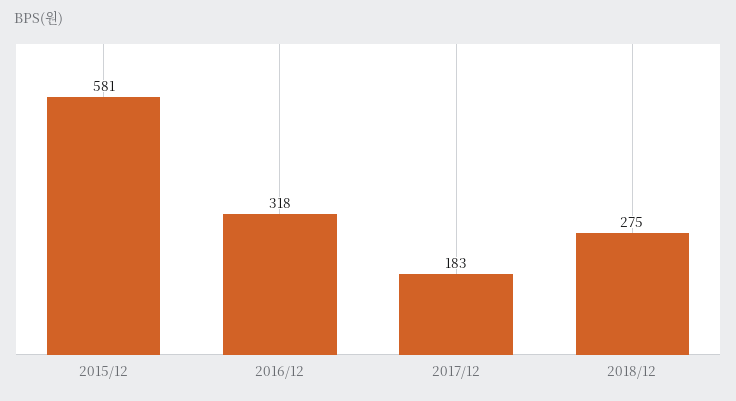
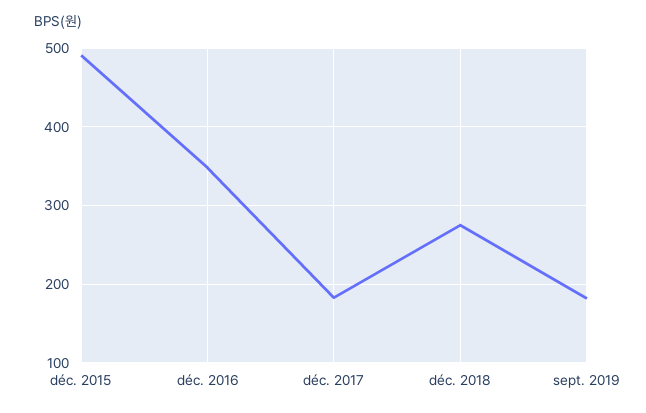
2015/12: 581 -> 490
2016/12: 318 -> 350
sept. 2019: none -> 180

